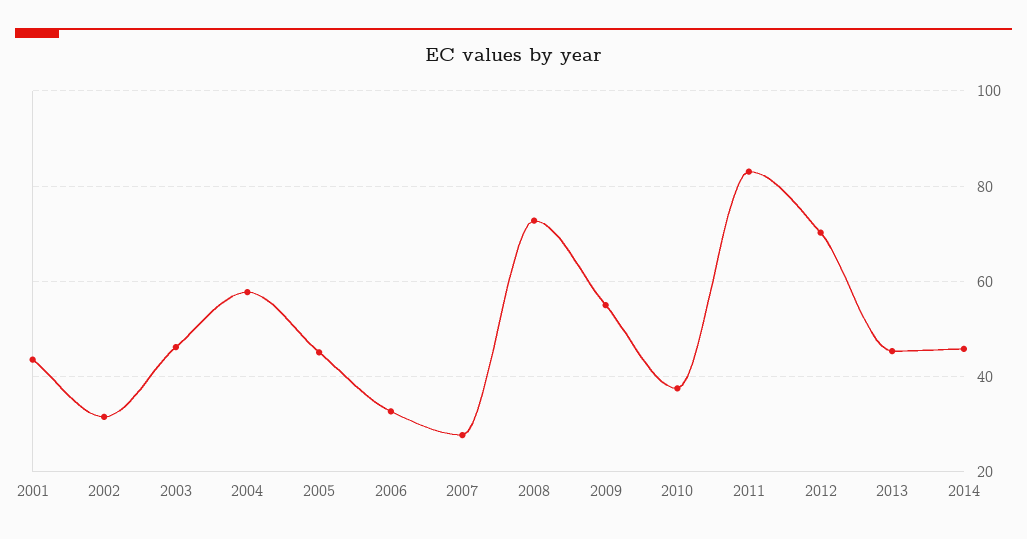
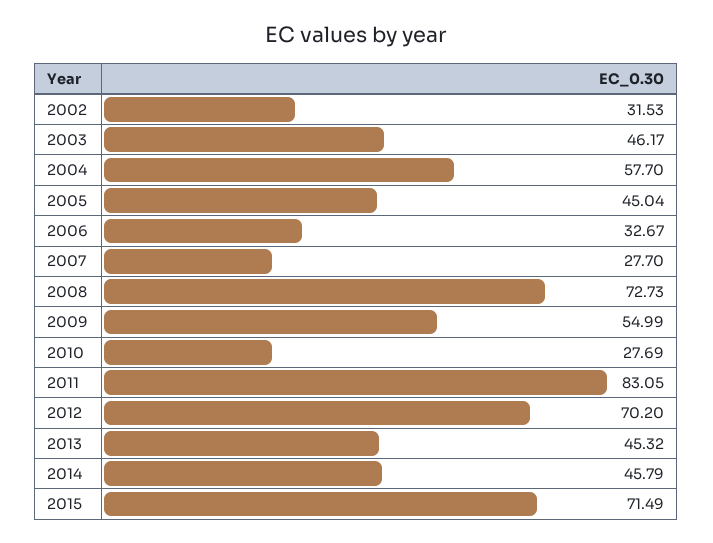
2001: 44 -> none
2010: 38 -> 27.69
2015: none -> 71.49

